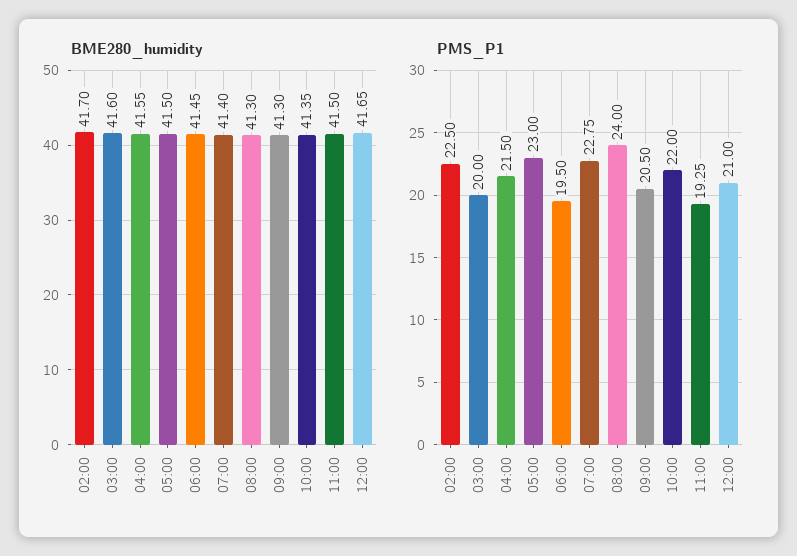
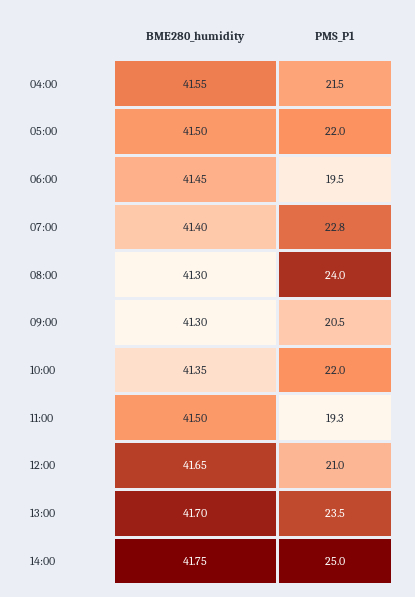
BME280_humidity, 02:00: 41.7 -> none
BME280_humidity, 03:00: 41.6 -> none
PMS_P1, 02:00: 22.5 -> none
PMS_P1, 03:00: 20 -> none
PMS_P1, 05:00: 23 -> 22
BME280_humidity, 13:00: none -> 41.7
PMS_P1, 13:00: none -> 23.5
BME280_humidity, 14:00: none -> 41.75
PMS_P1, 14:00: none -> 25

